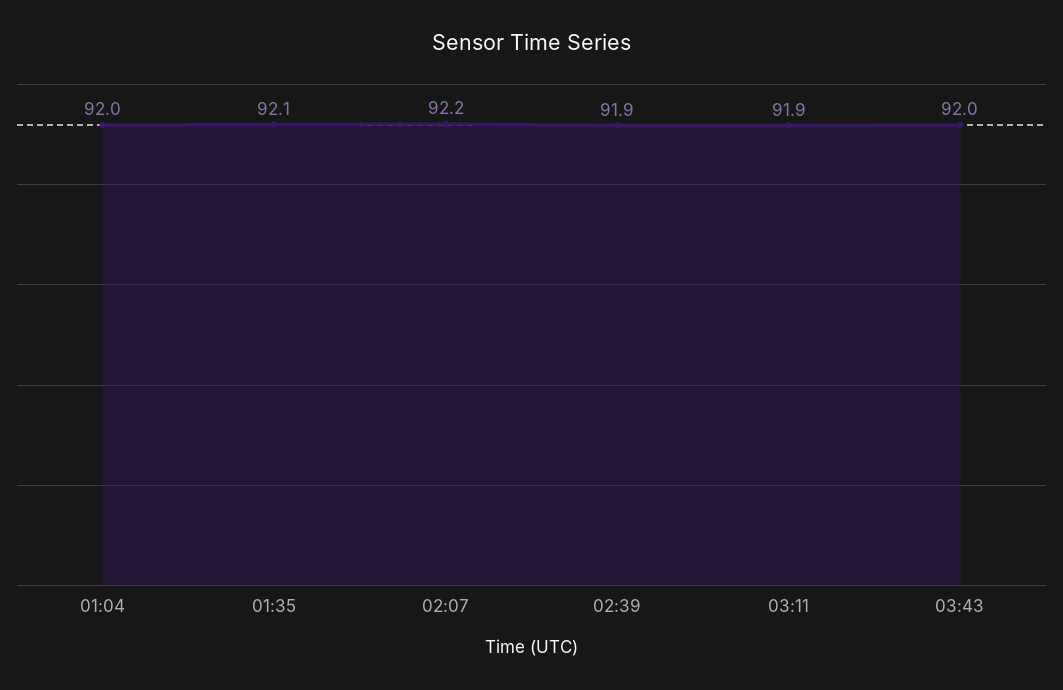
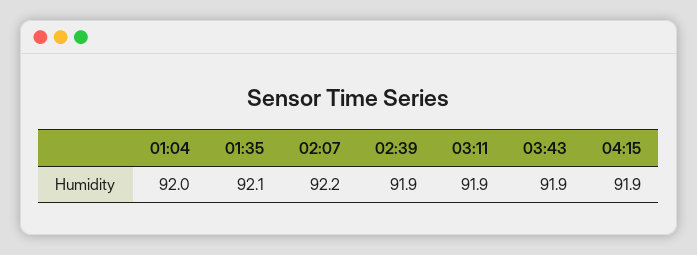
03:43: 92 -> 91.9
04:15: none -> 91.9

